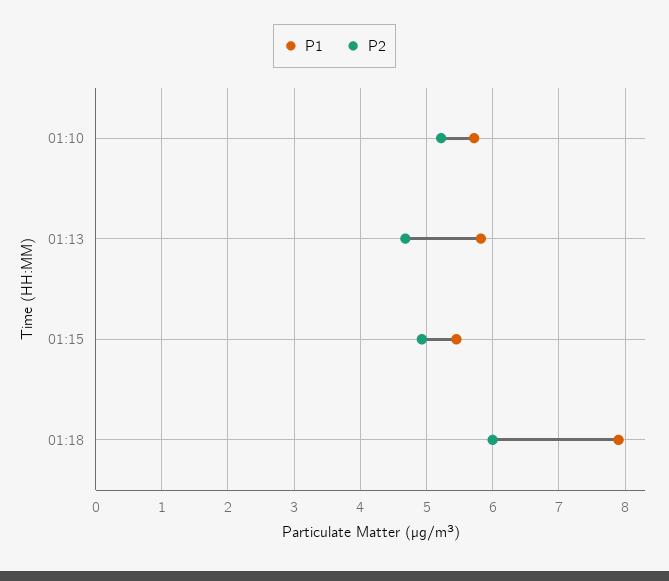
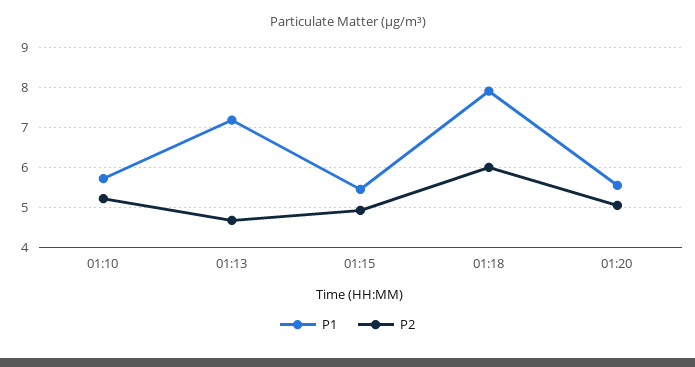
P1, 01:13: 5.8 -> 7.2
P1, 01:20: none -> 5.6
P2, 01:20: none -> 5

